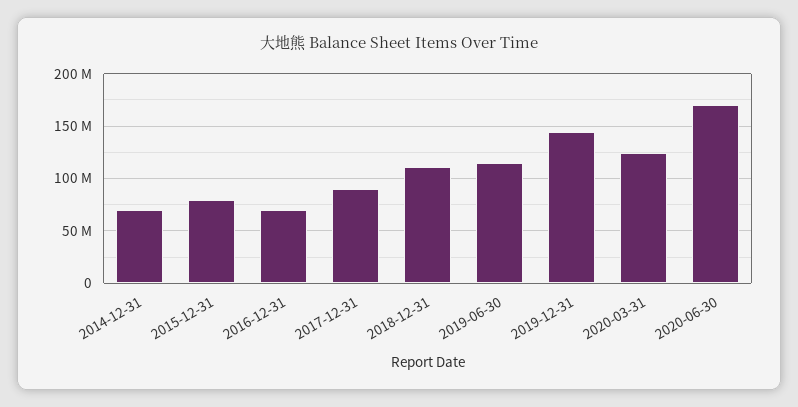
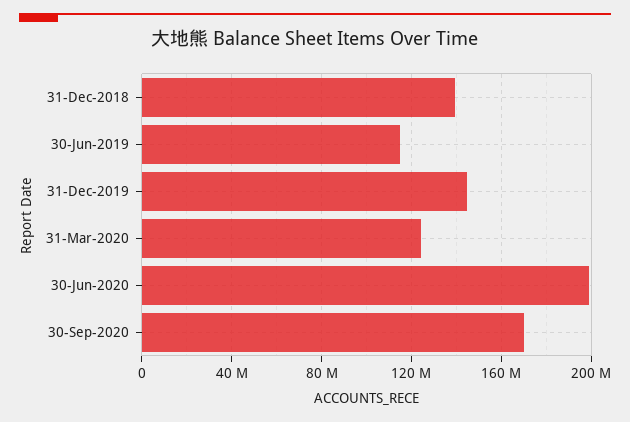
2014-12-31: 70000000 -> none
2015-12-31: 80000000 -> none
2016-12-31: 70000000 -> none
2017-12-31: 90000000 -> none
2018-12-31: 110000000 -> 140000000
2020-06-30: 170000000 -> 200000000
30-Sep-2020: none -> 170000000

